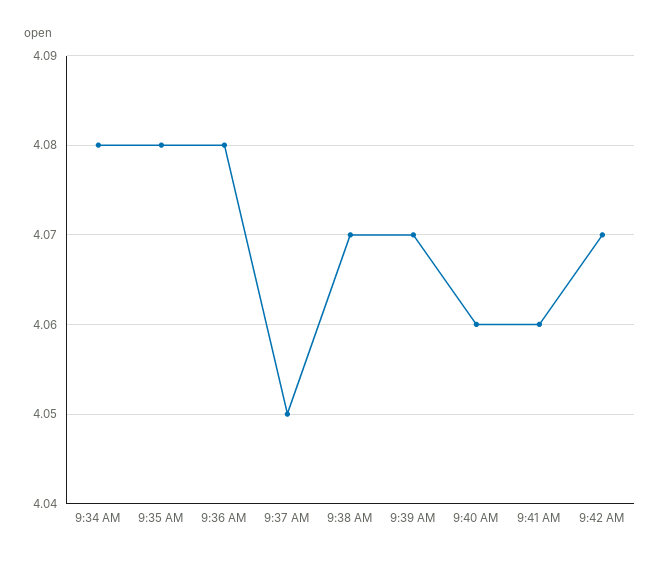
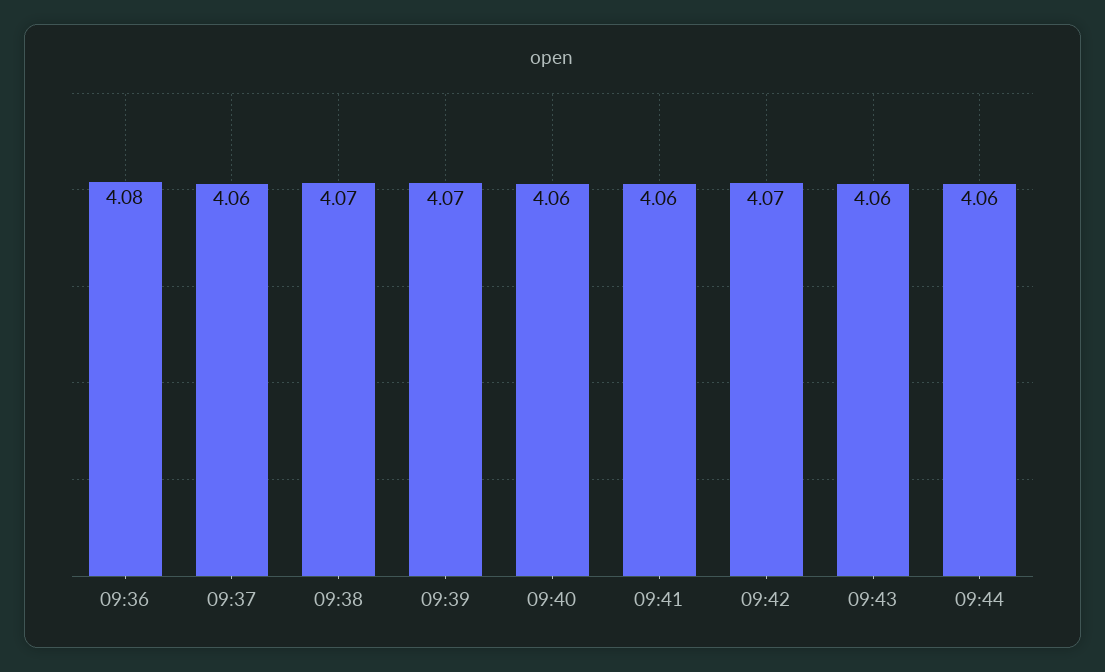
9:34 AM: 4.08 -> none
9:35 AM: 4.08 -> none
9:37 AM: 4.05 -> 4.06
09:43: none -> 4.06
09:44: none -> 4.06

